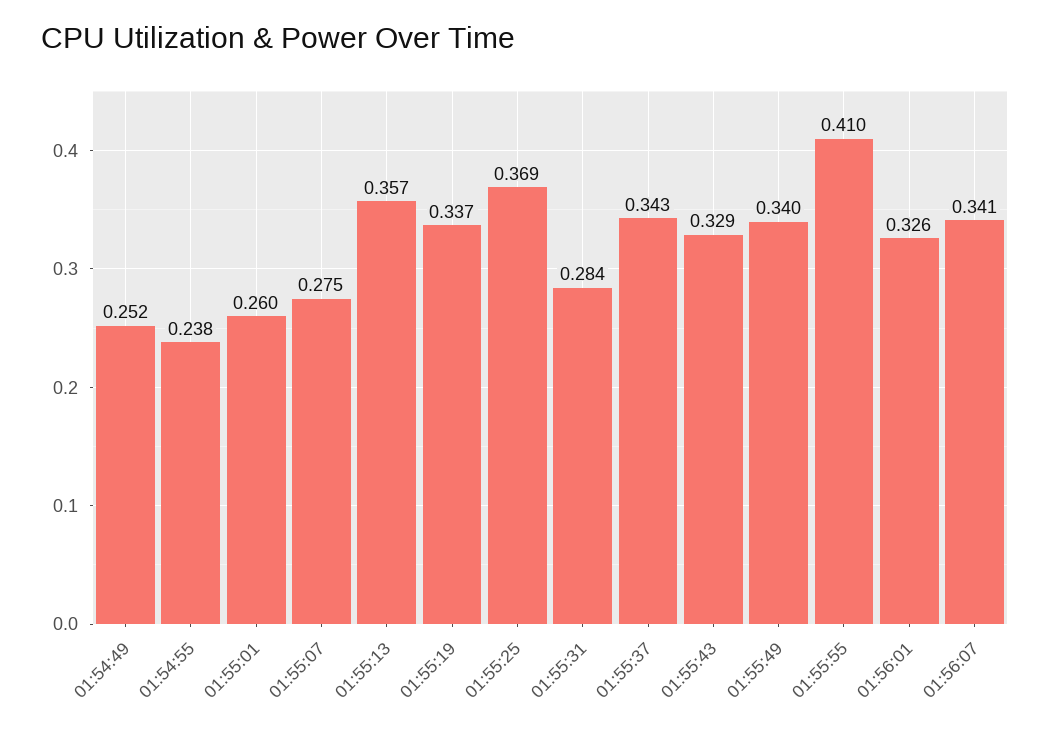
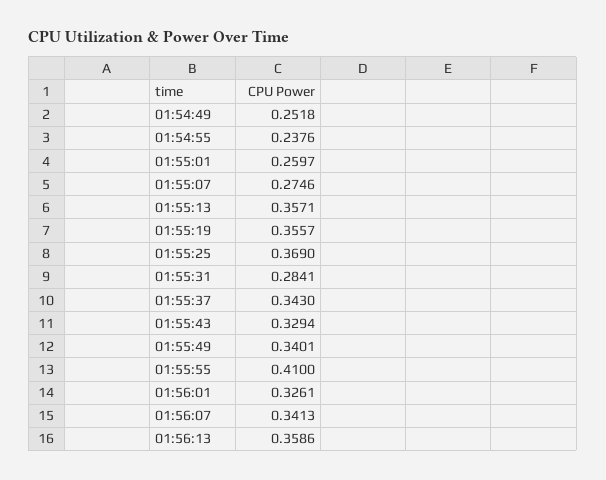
01:55:19: 0.337 -> 0.3557
01:56:13: none -> 0.3586

